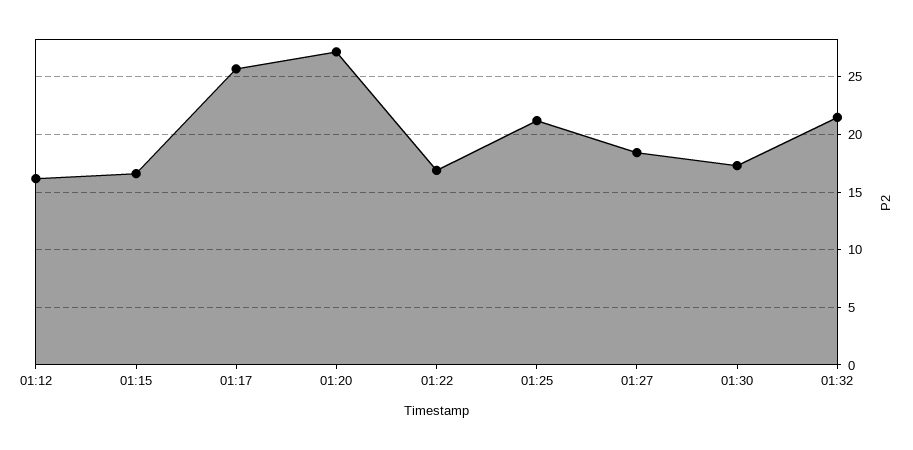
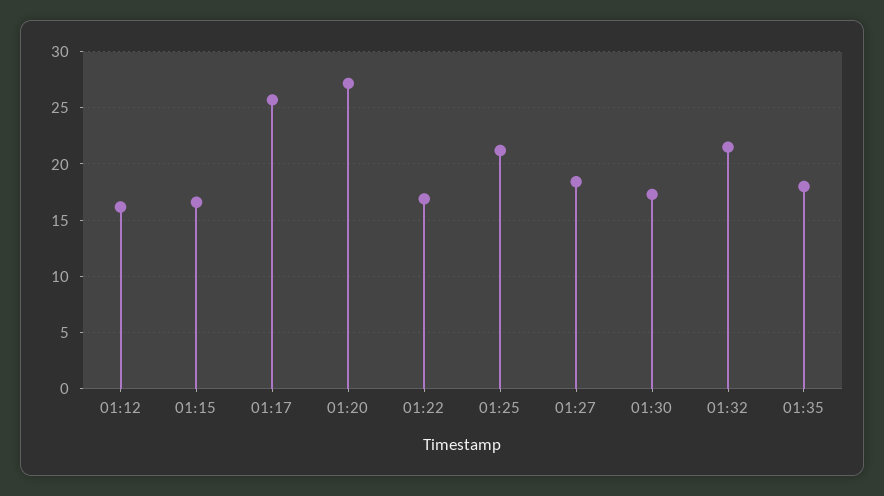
01:35: none -> 18

